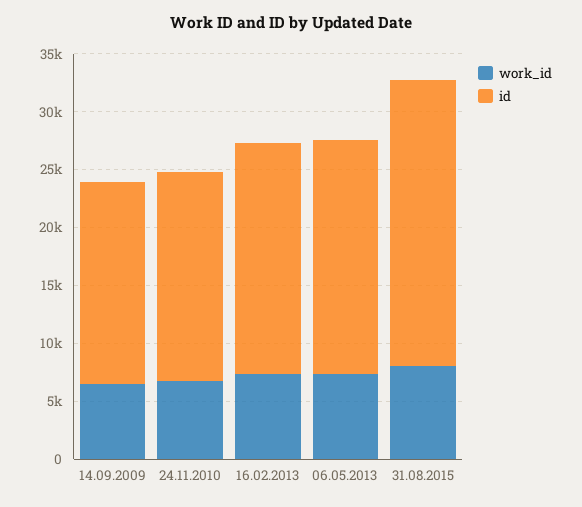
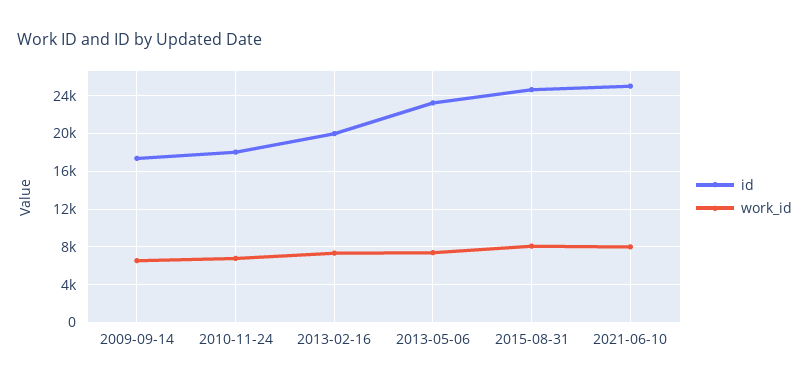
id, 06.05.2013: 20000 -> 23000
id, 2021-06-10: none -> 25000
work_id, 2021-06-10: none -> 8000

